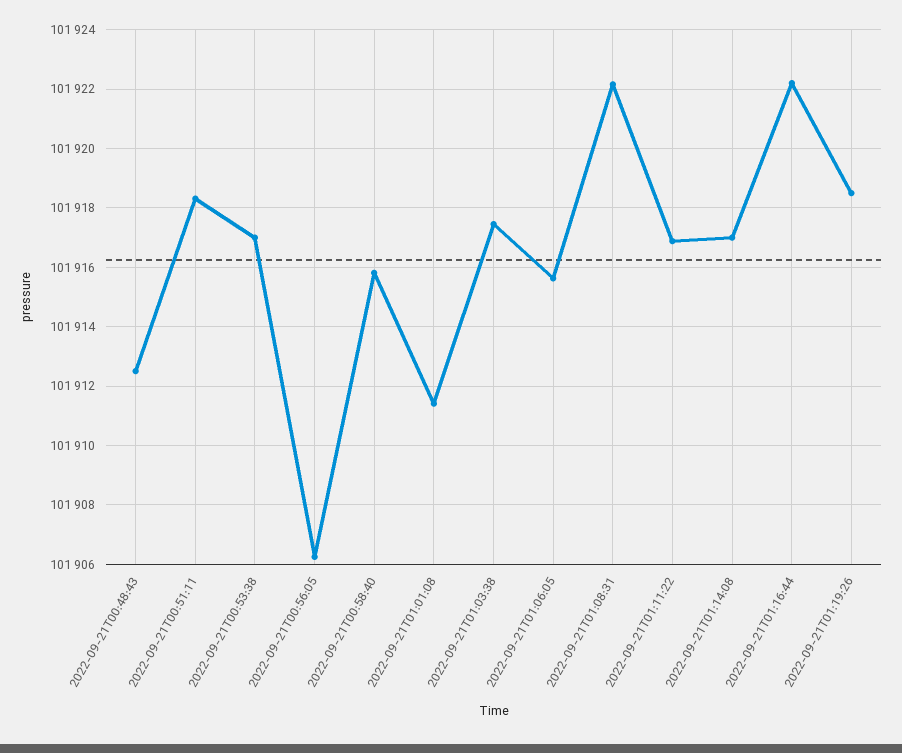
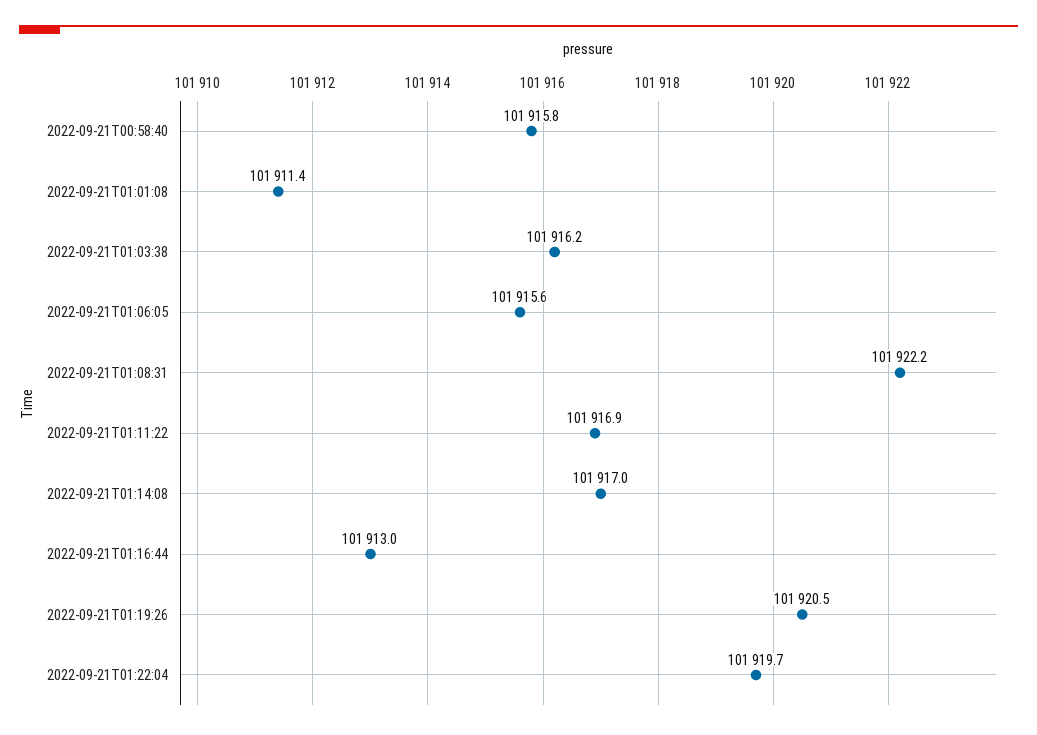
2022-09-21T00:48:43: 101912.5 -> none
2022-09-21T00:51:11: 101918.25 -> none
2022-09-21T00:53:38: 101917 -> none
2022-09-21T00:56:05: 101906.25 -> none
2022-09-21T01:03:38: 101917.5 -> 101916.2
2022-09-21T01:16:44: 101922.25 -> 101913
2022-09-21T01:19:26: 101918.5 -> 101920.5
2022-09-21T01:22:04: none -> 101919.7

